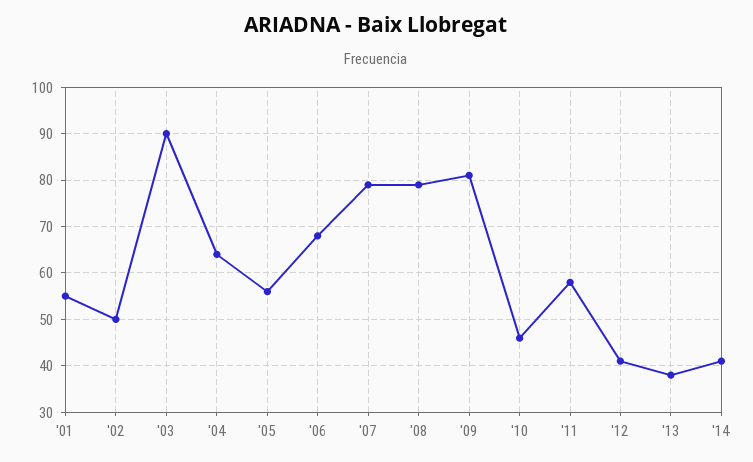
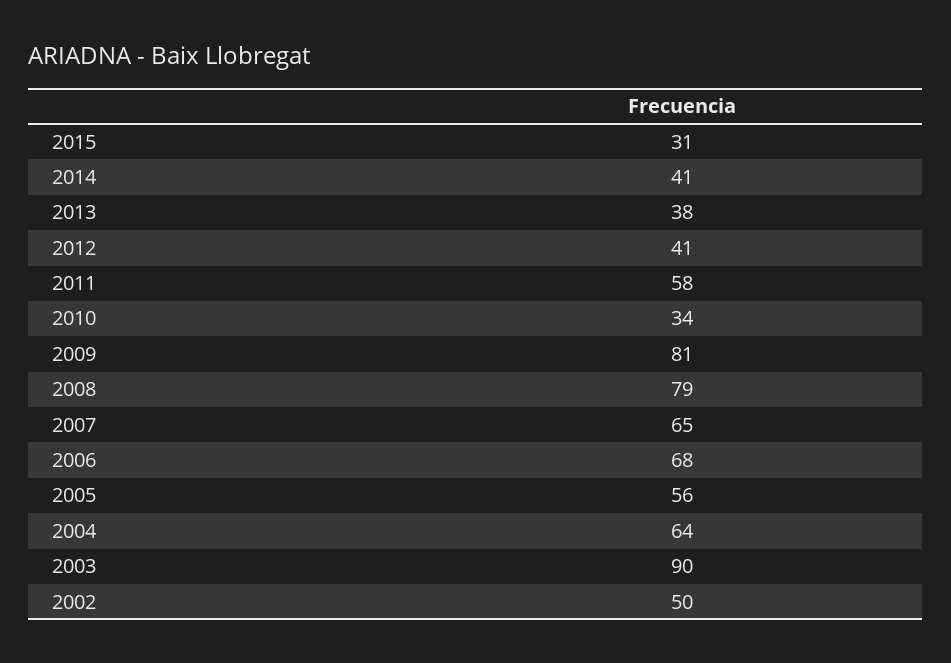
'01: 55 -> none
'07: 80 -> 65
'10: 45 -> 34
2015: none -> 31

